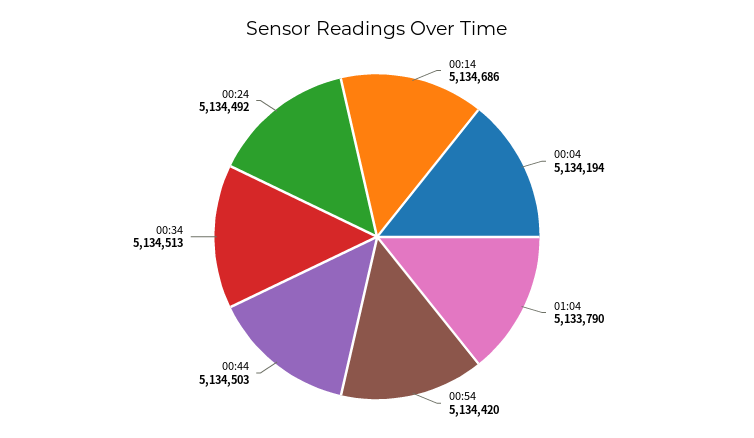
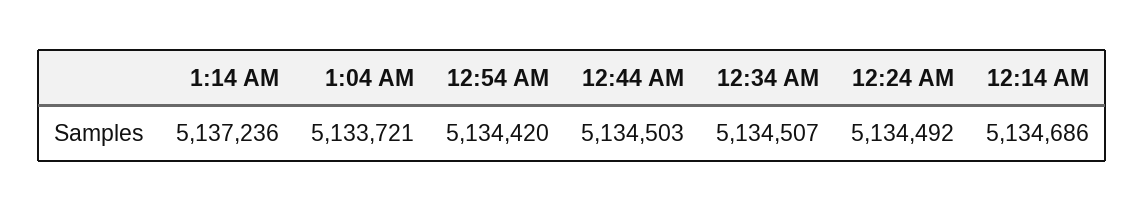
00:04: 5134194 -> none
01:04: 5133790 -> 5133721
00:34: 5134513 -> 5134507
1:14 AM: none -> 5137236

